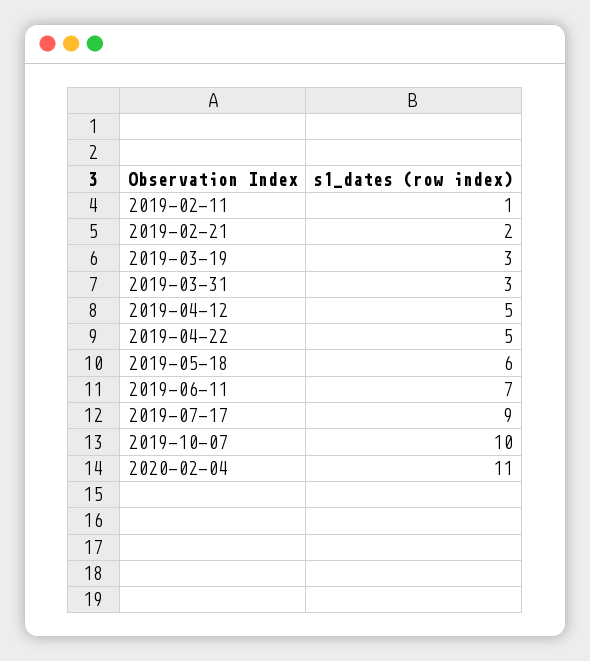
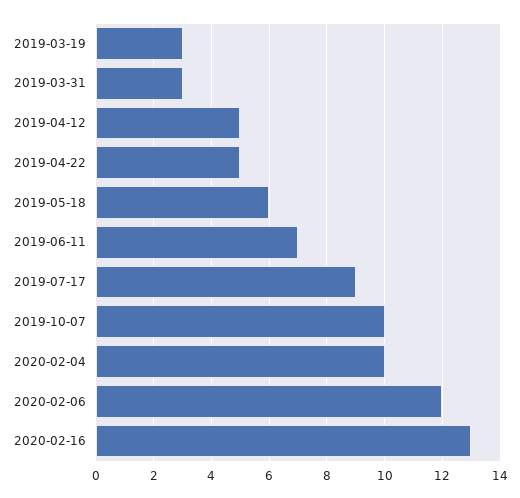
2019-02-11: 1 -> none
2019-02-21: 2 -> none
2020-02-04: 11 -> 10
2020-02-06: none -> 12
2020-02-16: none -> 13

